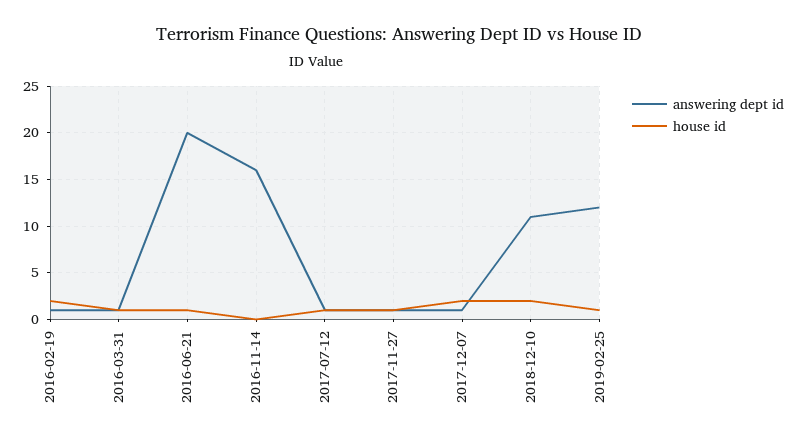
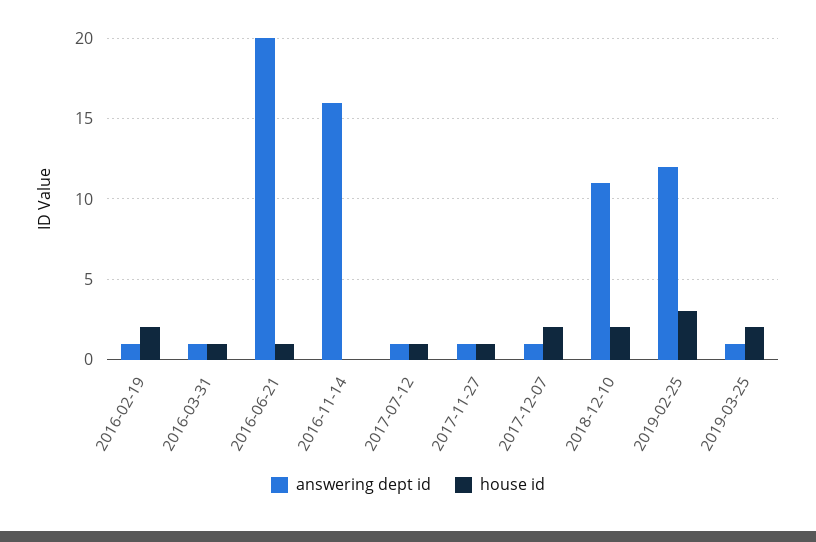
house id, 2019-02-25: 1 -> 3
answering dept id, 2019-03-25: none -> 1
house id, 2019-03-25: none -> 2

